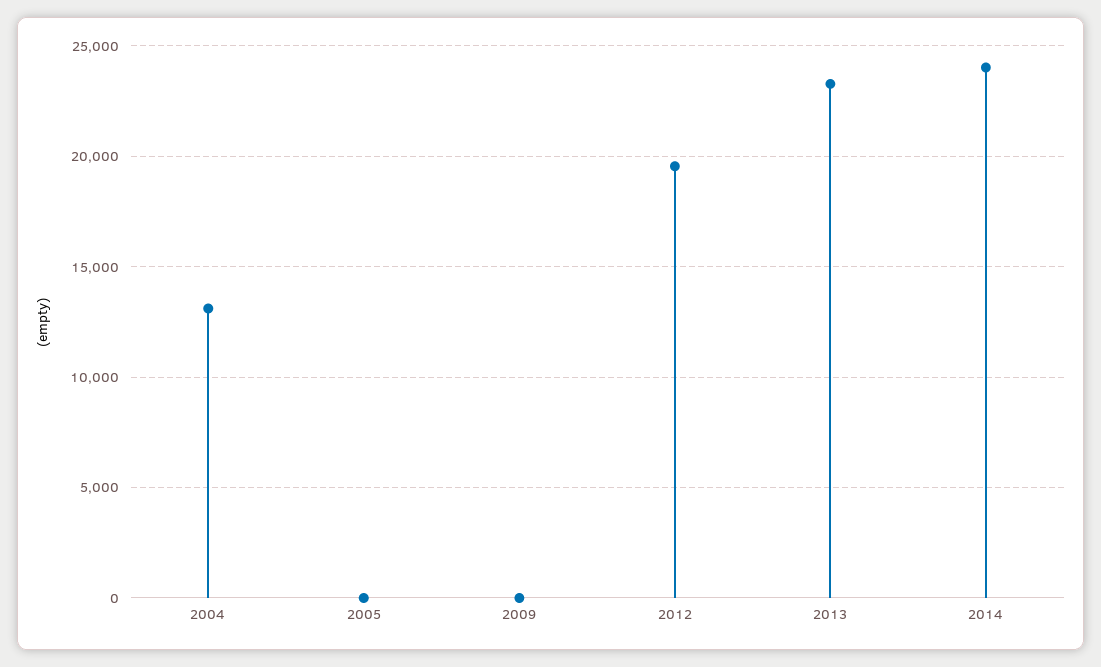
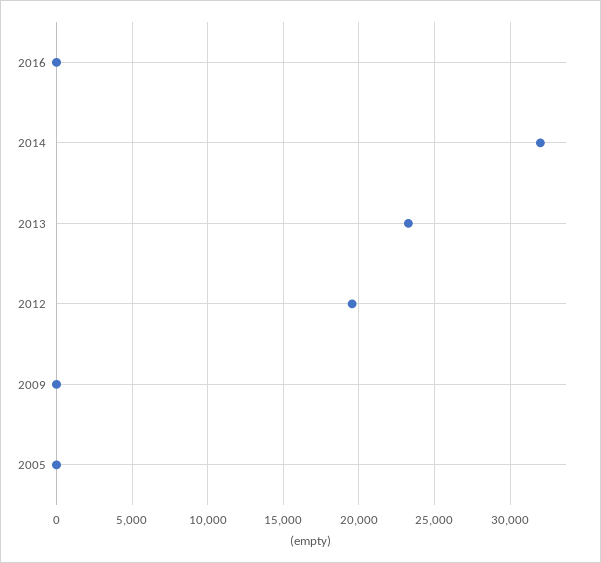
2004: 13000 -> none
2014: 24000 -> 32000
2016: none -> 0

